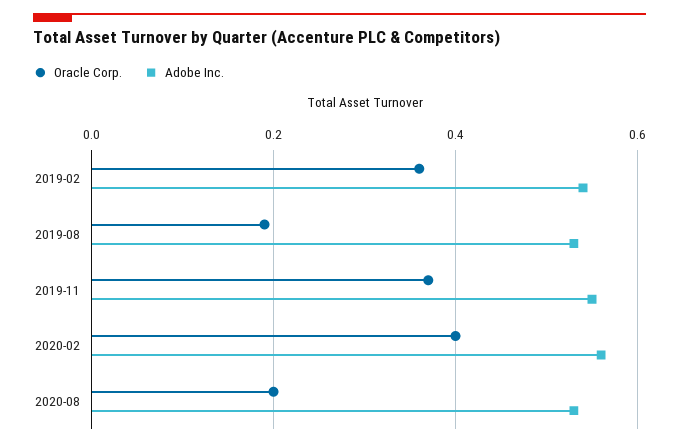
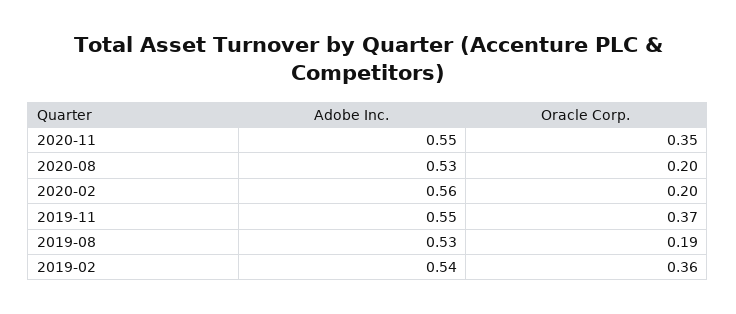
Oracle Corp., 2020-02: 0.4 -> 0.2
Adobe Inc., 2020-11: none -> 0.55
Oracle Corp., 2020-11: none -> 0.35

